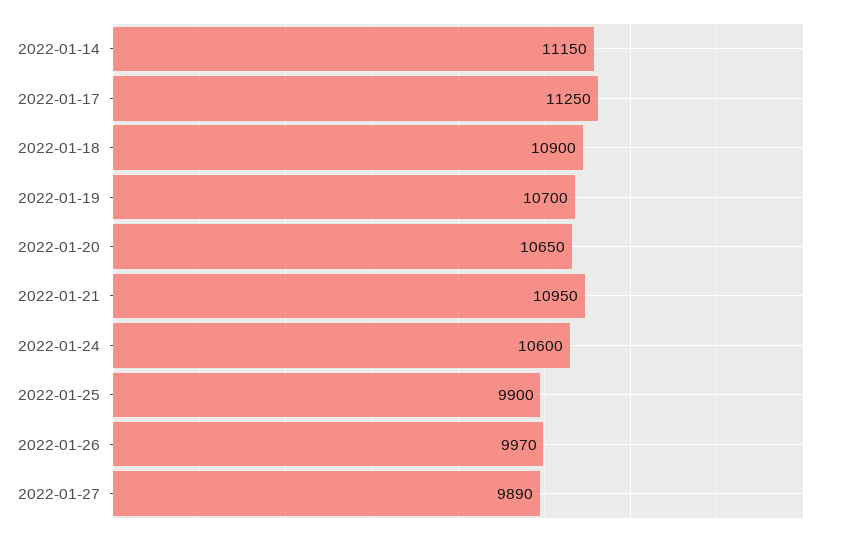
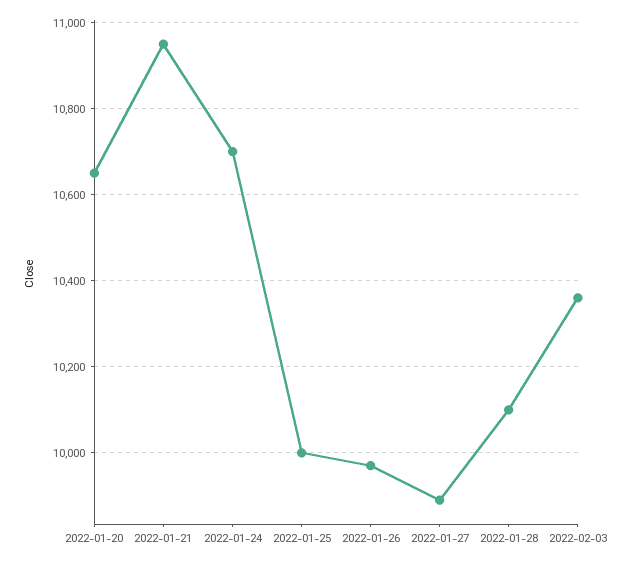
2022-01-14: 11150 -> none
2022-01-17: 11250 -> none
2022-01-18: 10900 -> none
2022-01-19: 10700 -> none
2022-01-24: 10600 -> 10700
2022-01-25: 9900 -> 10000
2022-01-28: none -> 10100
2022-02-03: none -> 10360

